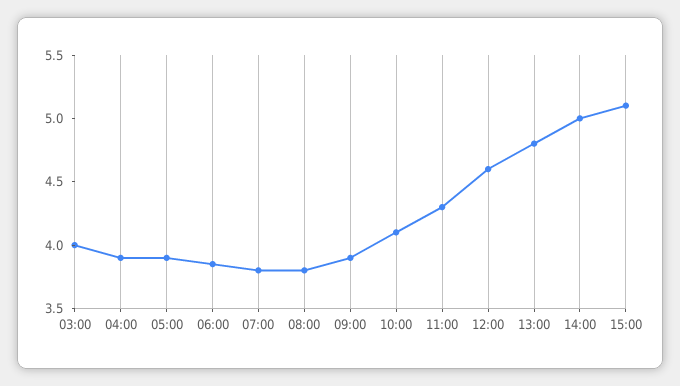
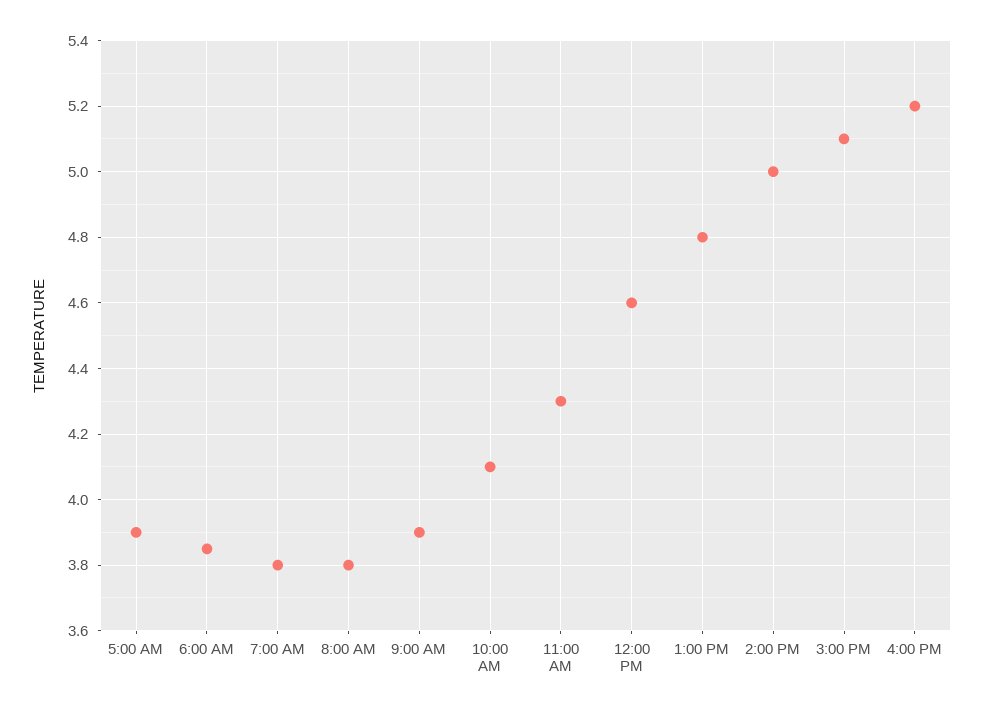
03:00: 4 -> none
04:00: 3.9 -> none
4:00 PM: none -> 5.2

